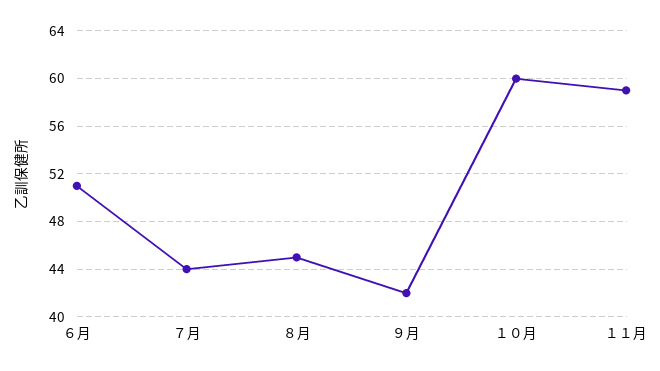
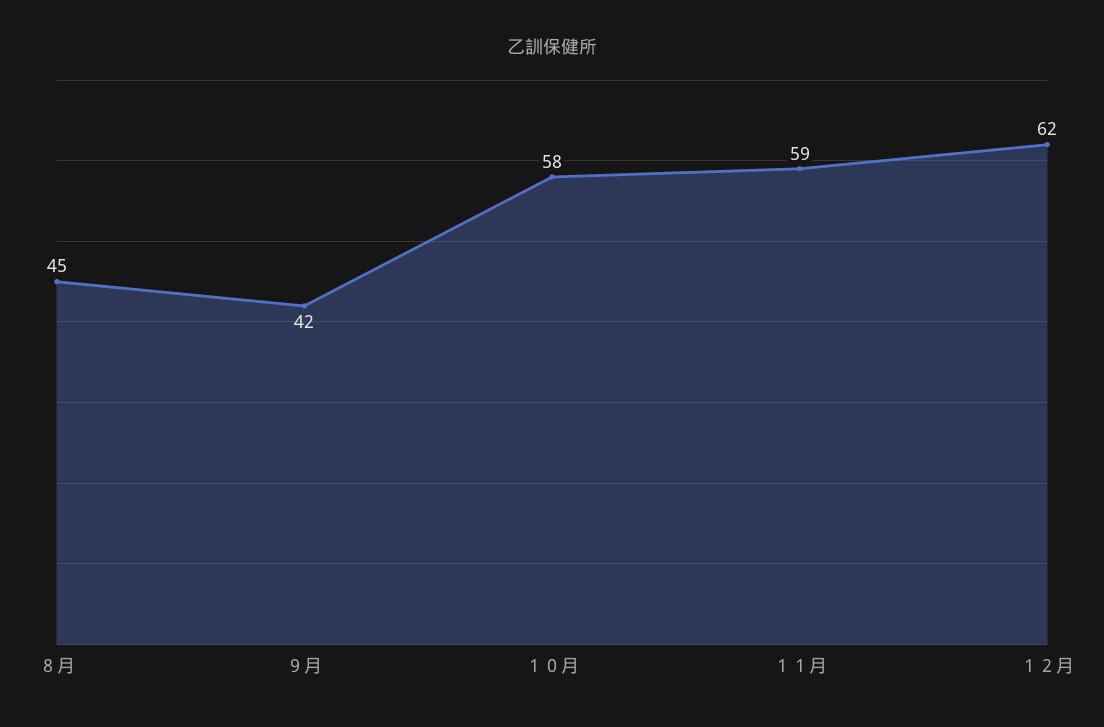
６月: 51 -> none
７月: 44 -> none
１０月: 60 -> 58
１２月: none -> 62

